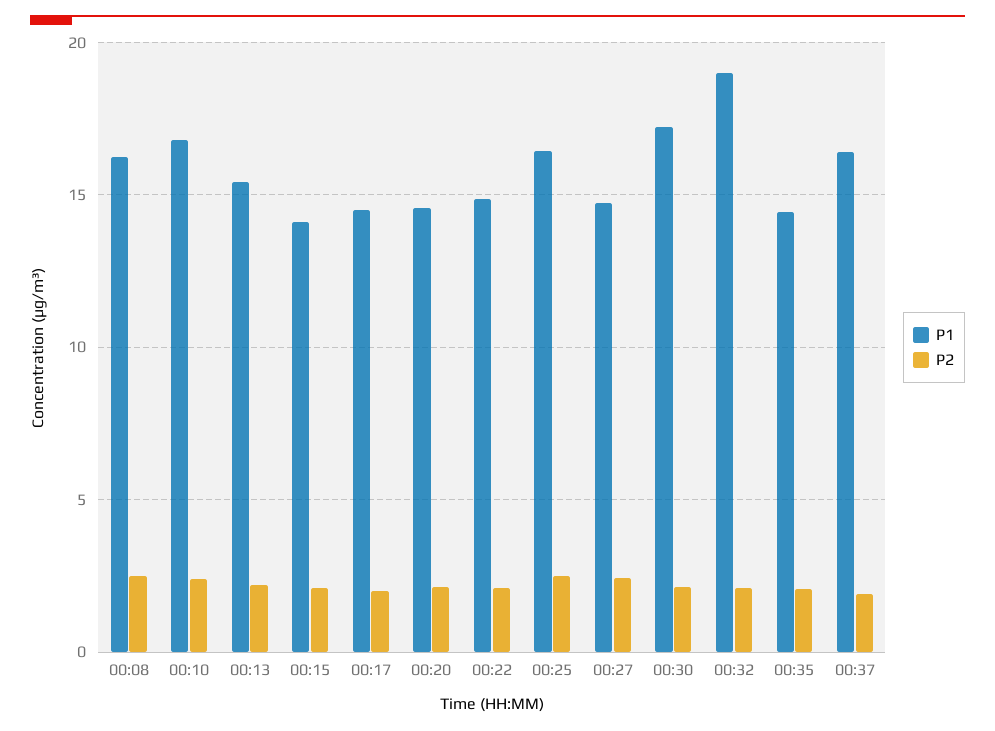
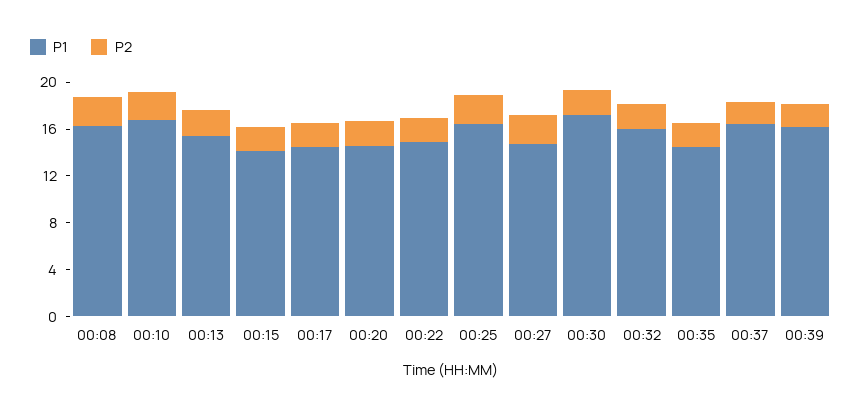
P1, 00:32: 19 -> 16
P1, 00:39: none -> 16
P2, 00:39: none -> 2

